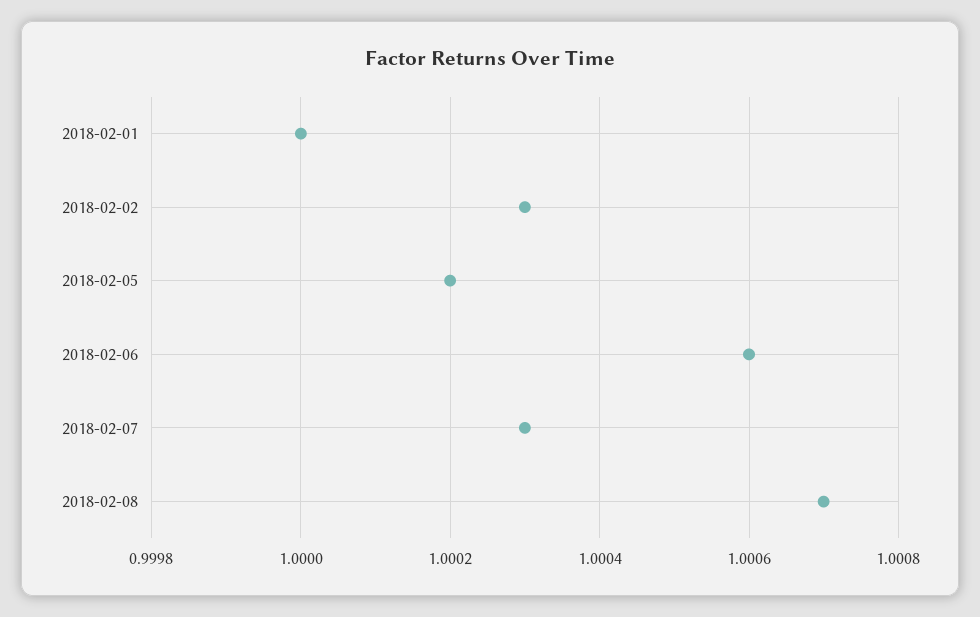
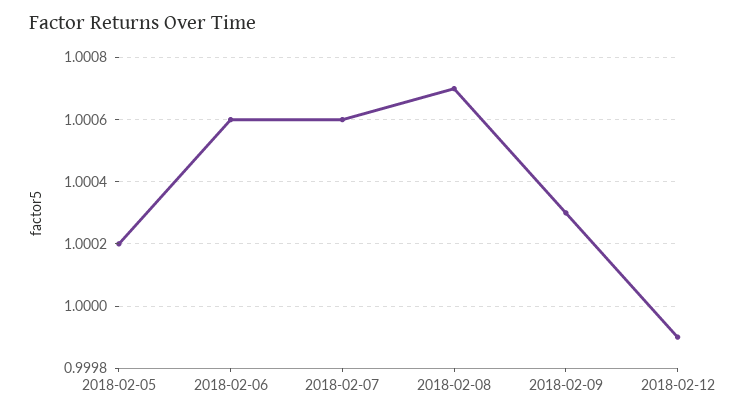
2018-02-01: 1 -> none
2018-02-02: 1.0003 -> none
2018-02-07: 1.0003 -> 1.0006
2018-02-09: none -> 1.0003
2018-02-12: none -> 0.9999

